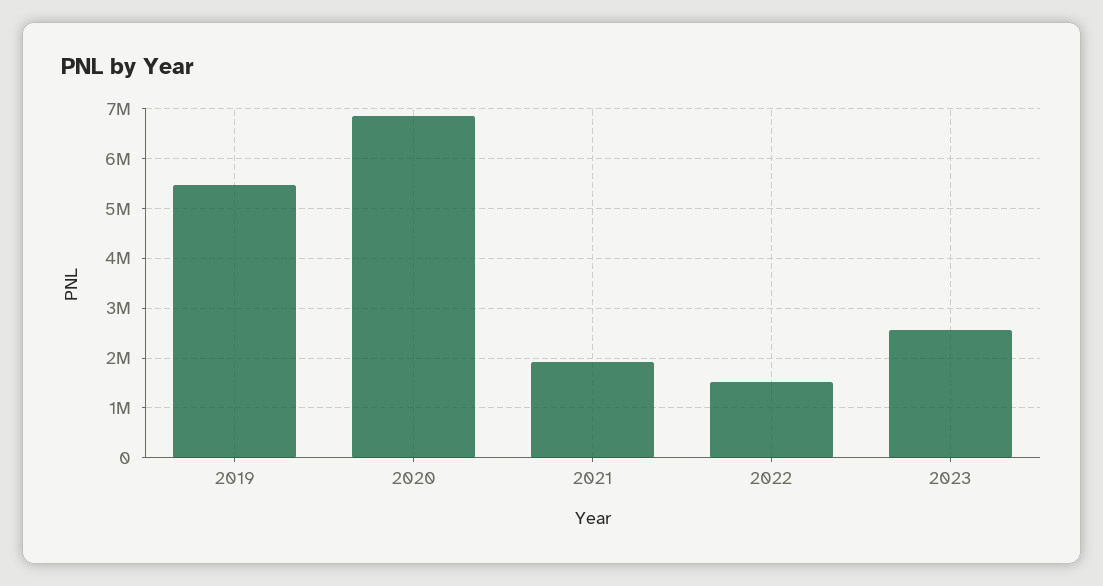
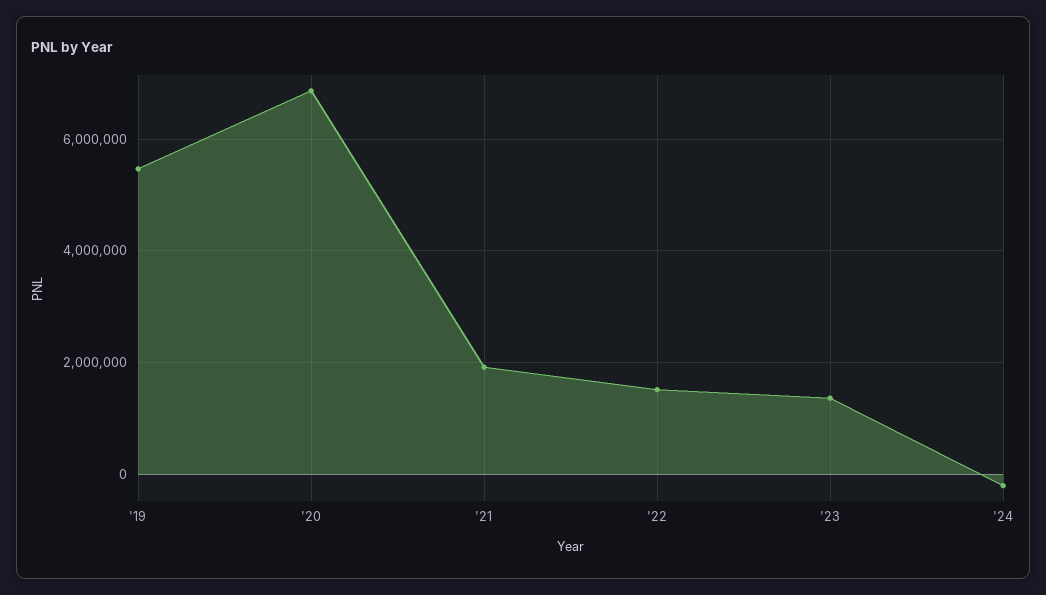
2023: 2600000 -> 1400000
'24: none -> -200000

